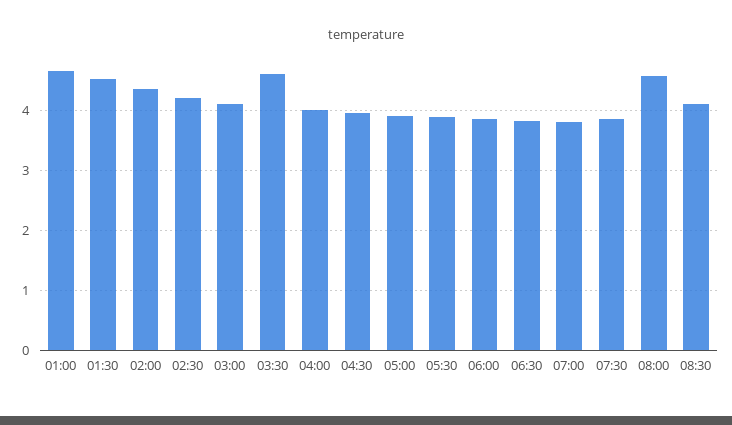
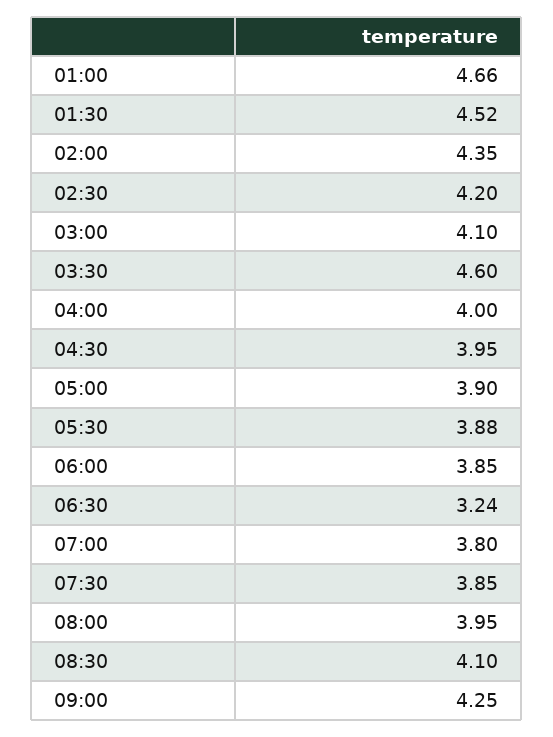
06:30: 3.8 -> 3.24
08:00: 4.6 -> 3.95
09:00: none -> 4.25

